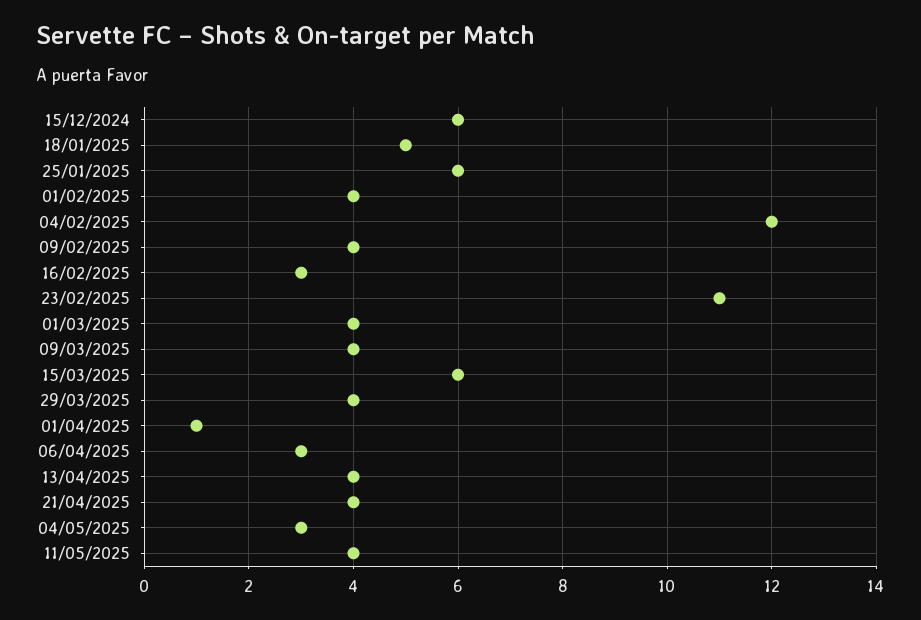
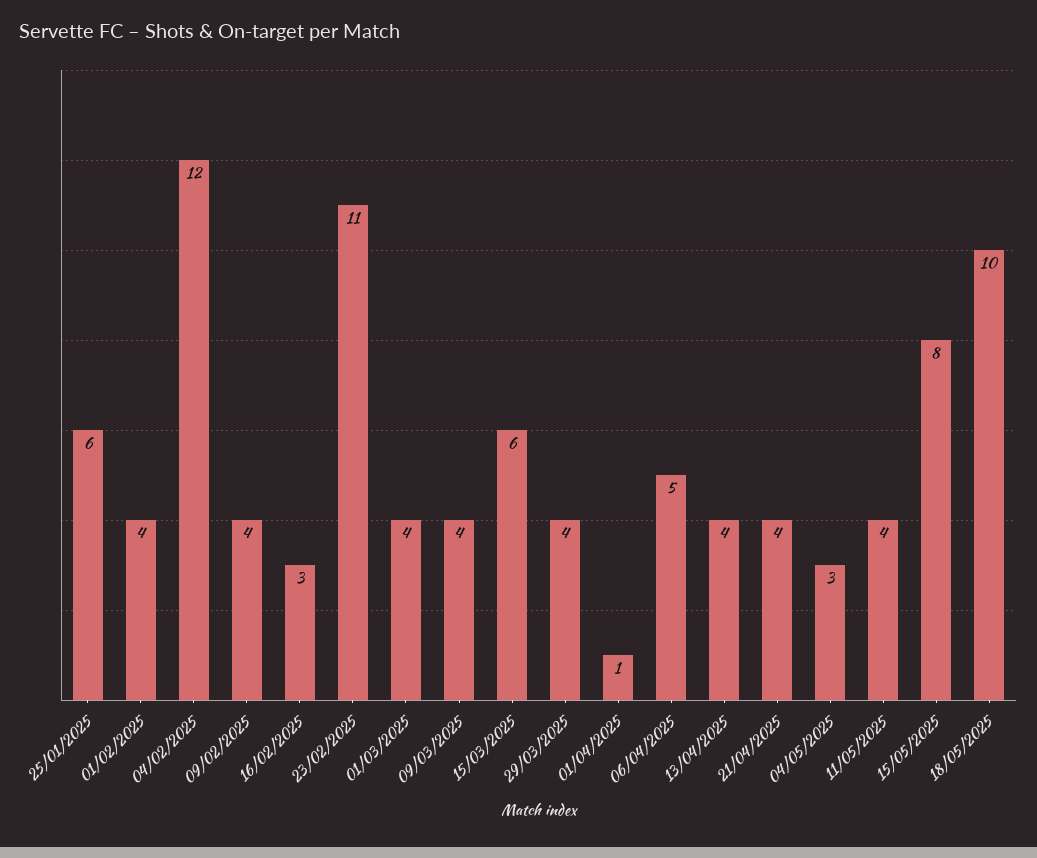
15/12/2024: 6 -> none
18/01/2025: 5 -> none
06/04/2025: 3 -> 5
15/05/2025: none -> 8
18/05/2025: none -> 10

